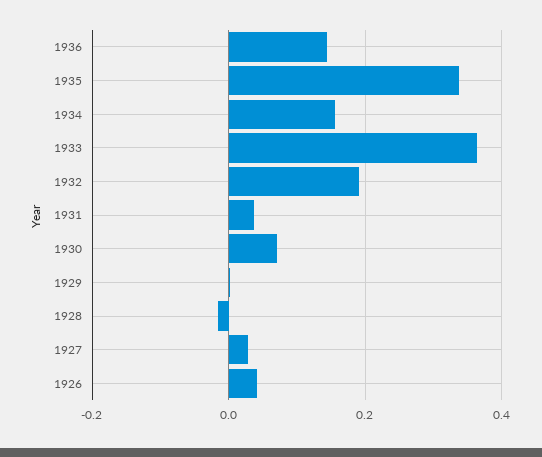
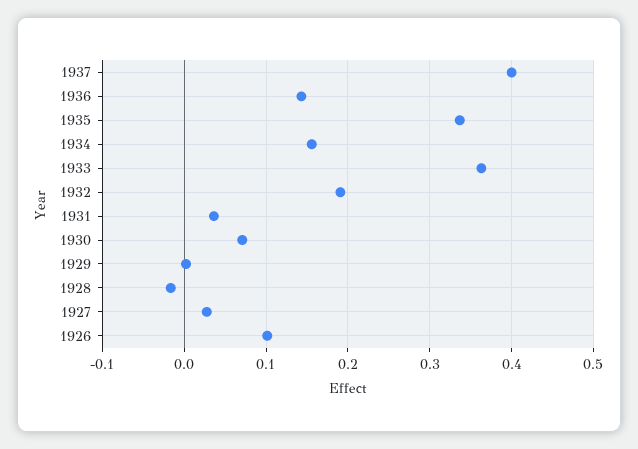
1926: 0.04 -> 0.1
1937: none -> 0.4

